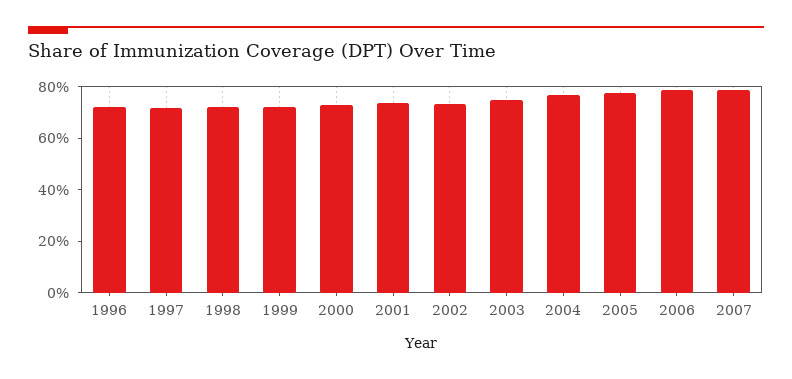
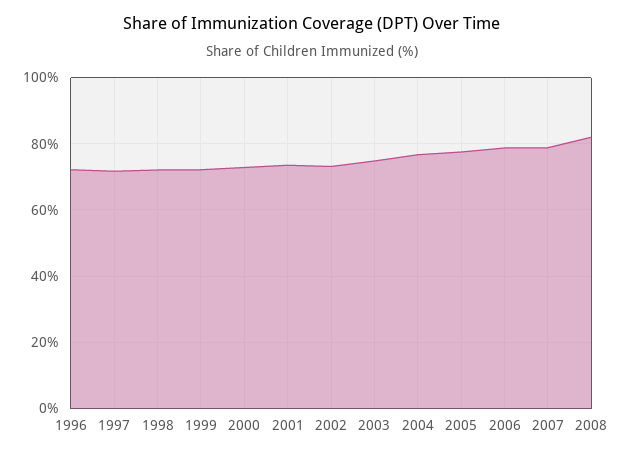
2008: none -> 82

